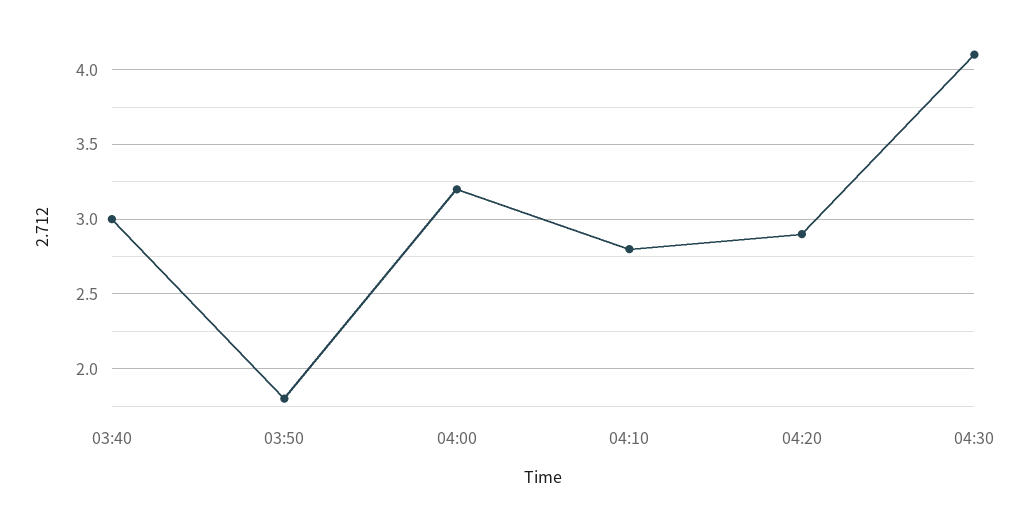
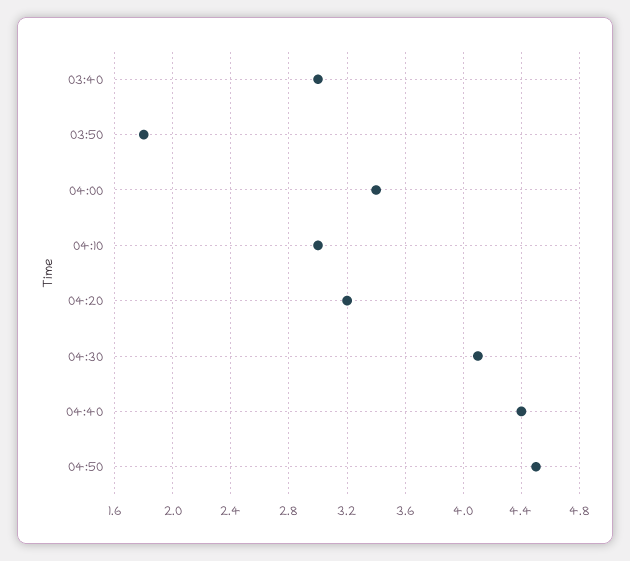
04:00: 3.2 -> 3.4
04:10: 2.8 -> 3
04:20: 2.9 -> 3.2
04:40: none -> 4.4
04:50: none -> 4.5

